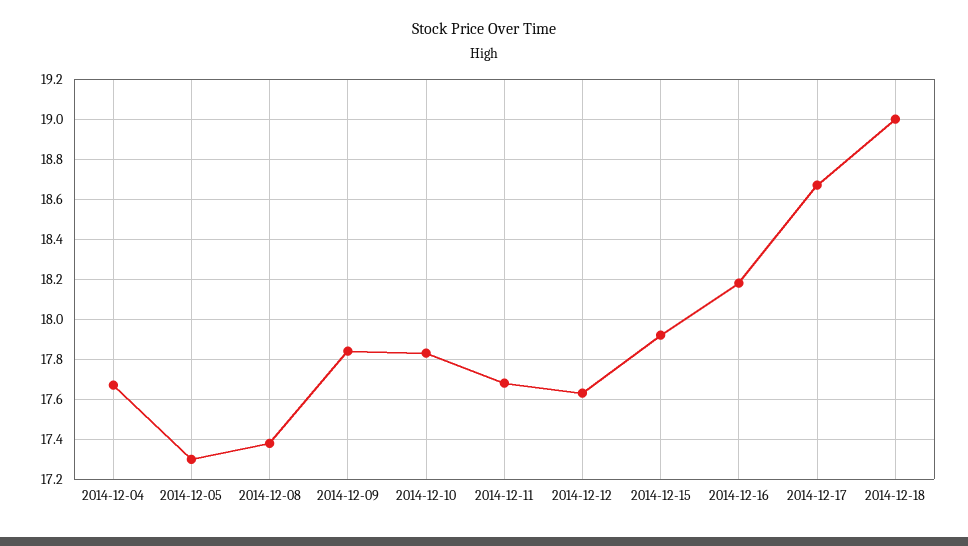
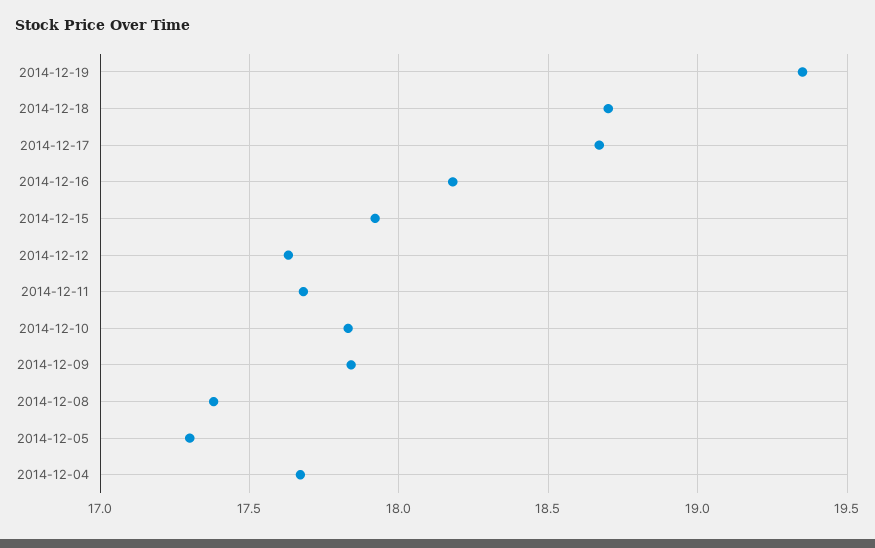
2014-12-18: 19 -> 18.7
2014-12-19: none -> 19.35

